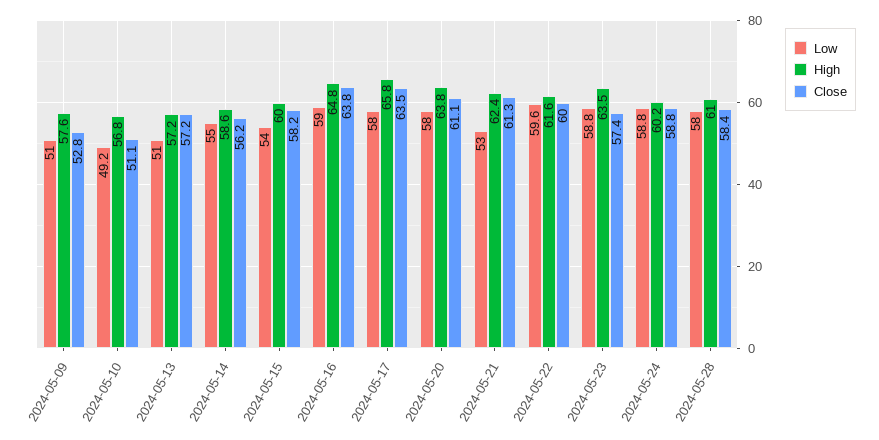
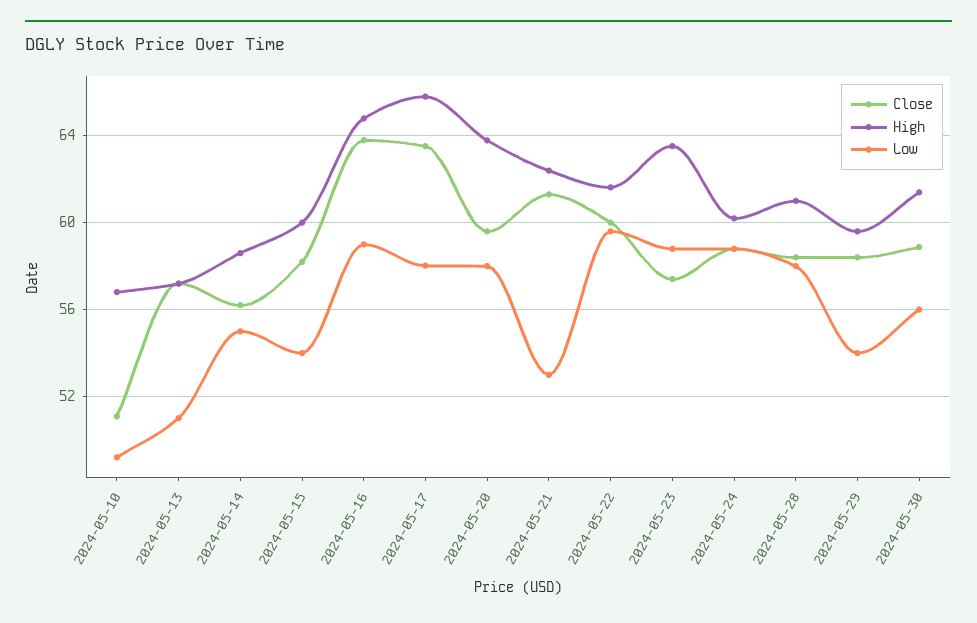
Low, 2024-05-09: 51 -> none
High, 2024-05-09: 57.6 -> none
Close, 2024-05-09: 52.8 -> none
Close, 2024-05-20: 61.1 -> 59.5
Close, 2024-05-29: none -> 58.5
High, 2024-05-29: none -> 59.5
Low, 2024-05-29: none -> 54
Close, 2024-05-30: none -> 59
High, 2024-05-30: none -> 61.5
Low, 2024-05-30: none -> 56

